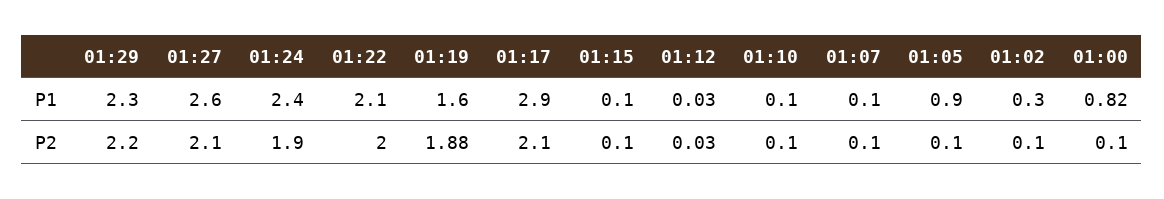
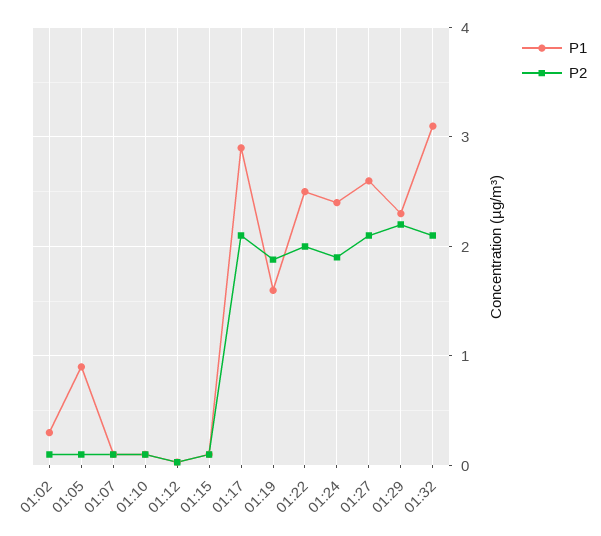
P1, 01:22: 2.1 -> 2.5
P1, 01:00: 0.82 -> none
P2, 01:00: 0.1 -> none
P1, 01:32: none -> 3.1
P2, 01:32: none -> 2.1

